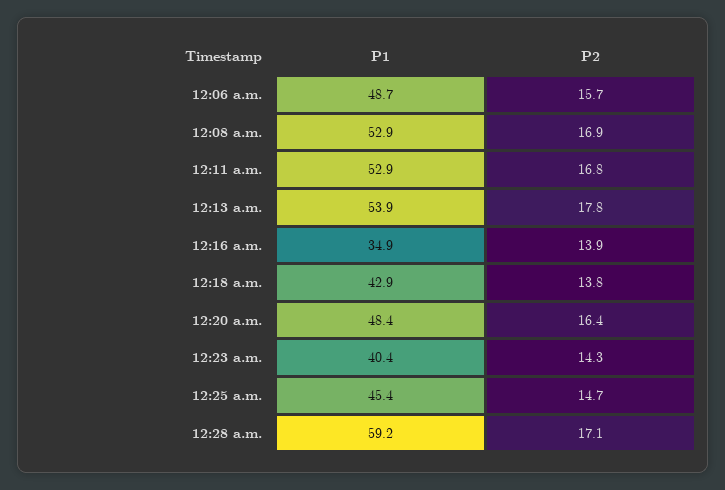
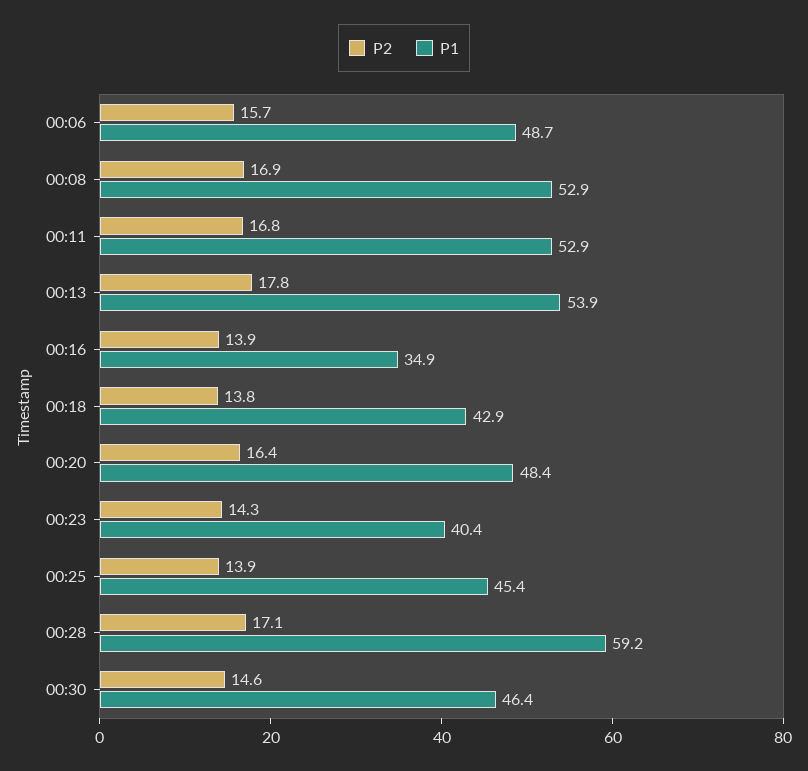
P2, 12:25 a.m.: 14.7 -> 13.9
P2, 00:30: none -> 14.6
P1, 00:30: none -> 46.4

